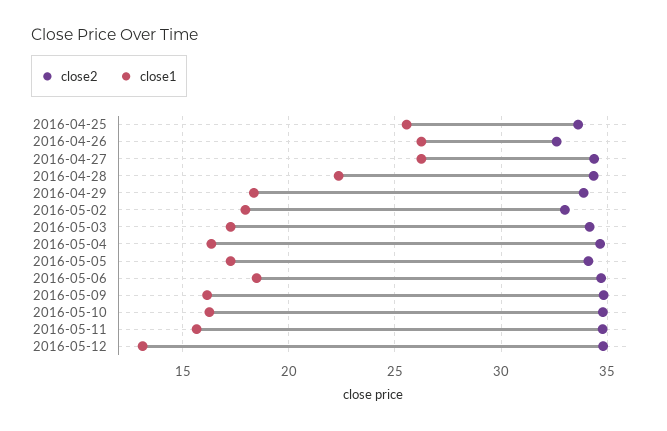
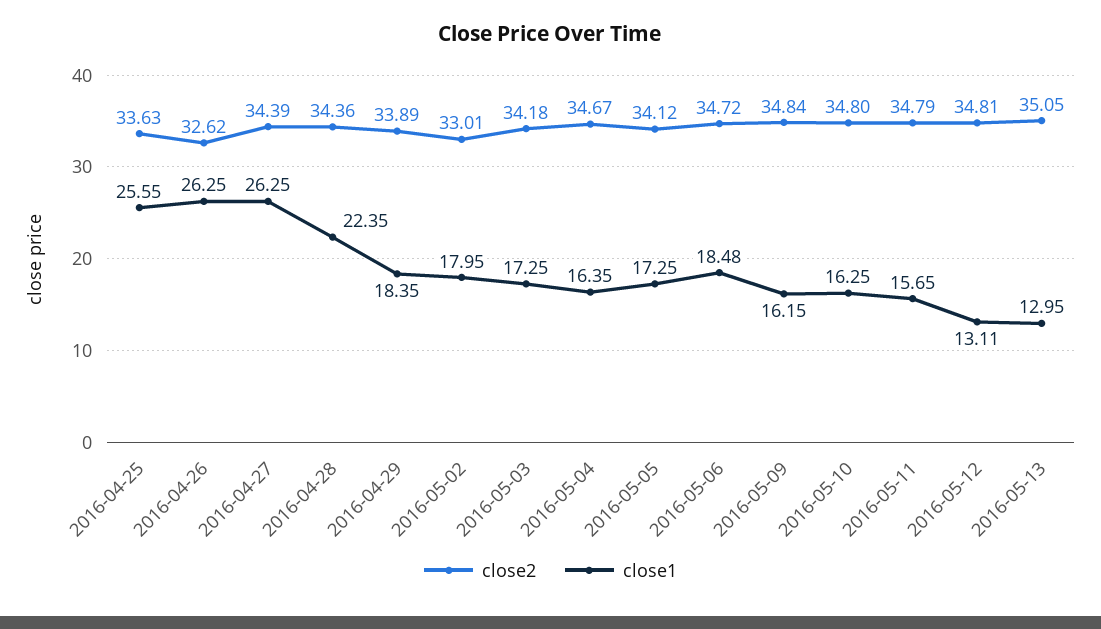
close2, 2016-05-13: none -> 35.05
close1, 2016-05-13: none -> 12.95

